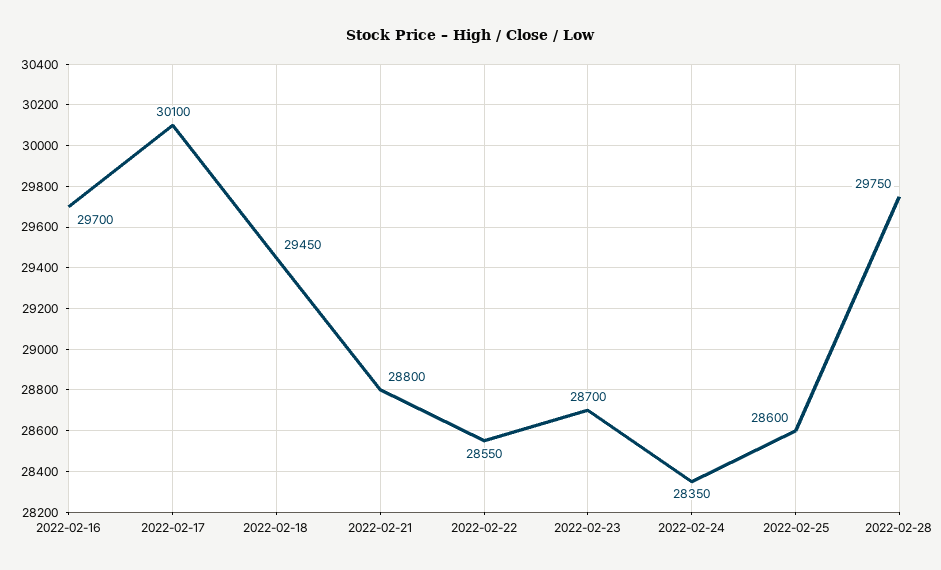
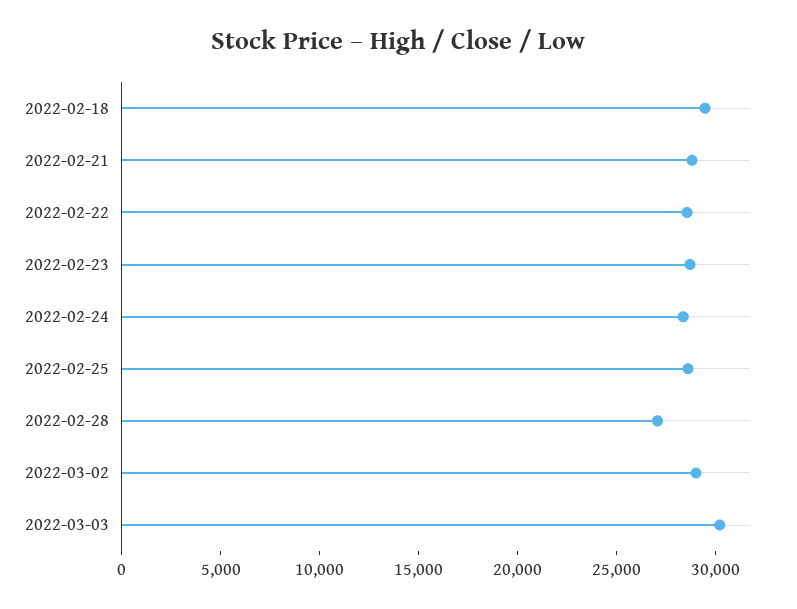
2022-02-16: 29700 -> none
2022-02-17: 30100 -> none
2022-02-28: 29750 -> 27000
2022-03-02: none -> 29000
2022-03-03: none -> 30000

